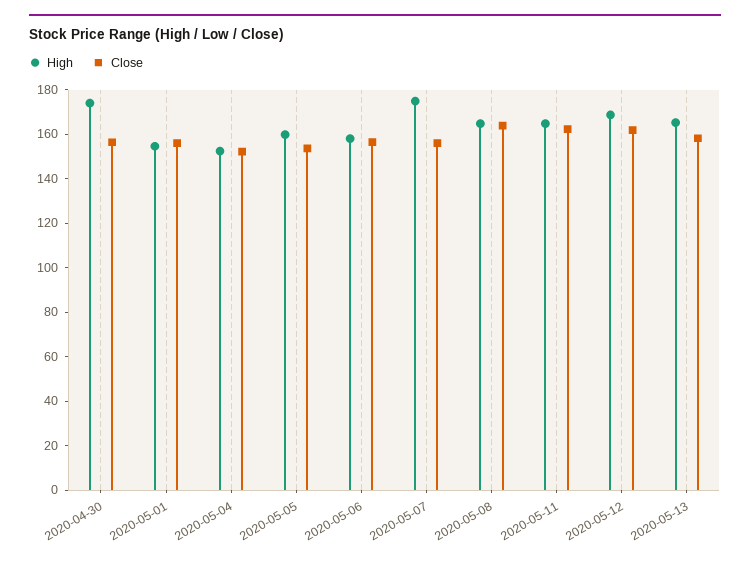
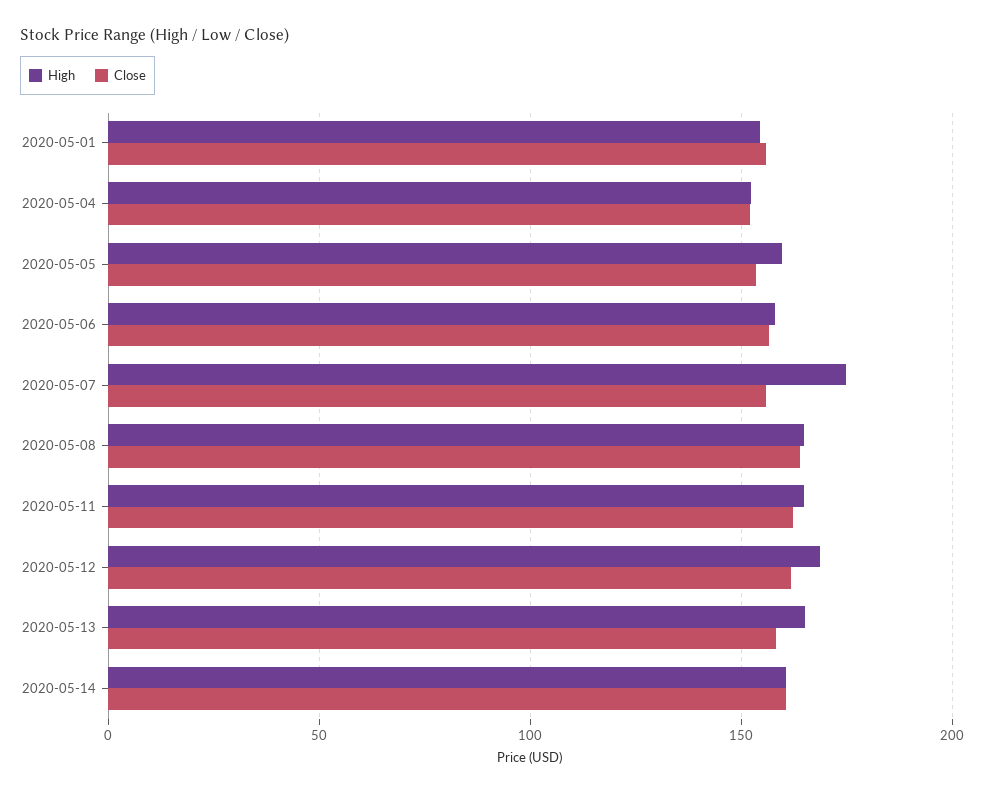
High, 2020-04-30: 175 -> none
Close, 2020-04-30: 155 -> none
High, 2020-05-14: none -> 160
Close, 2020-05-14: none -> 160

